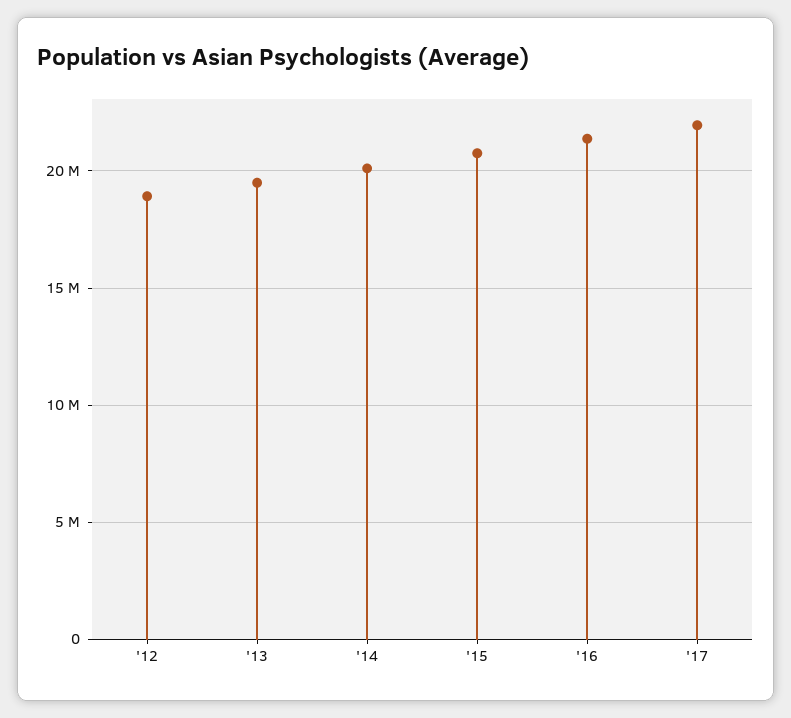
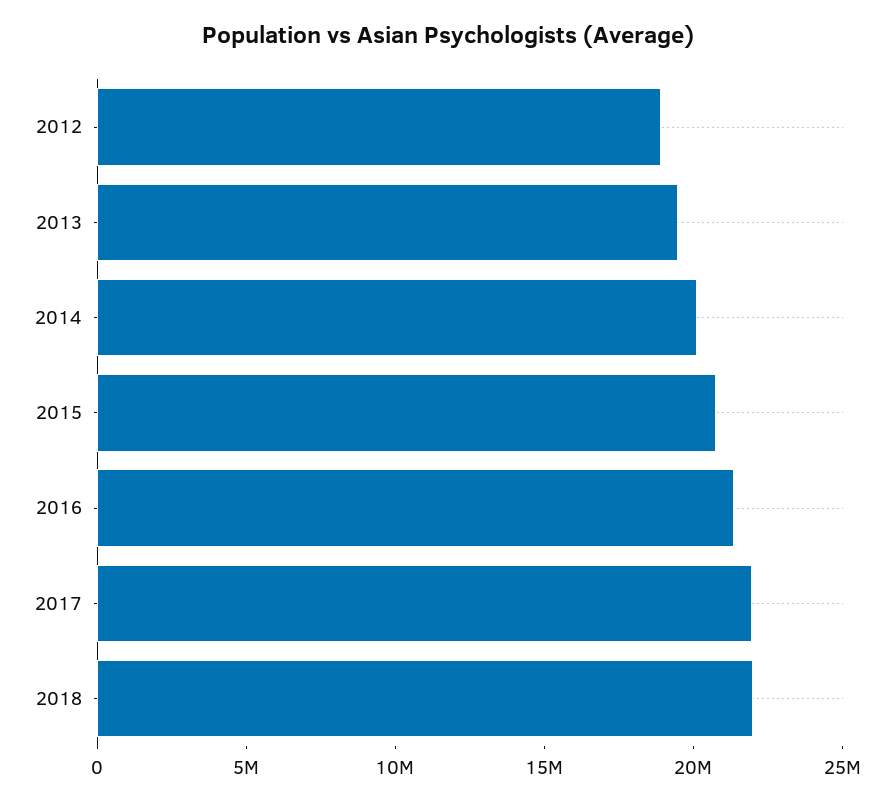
2018: none -> 22000000

